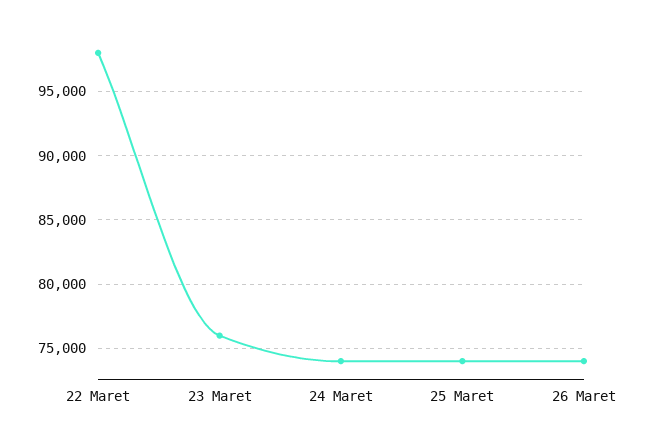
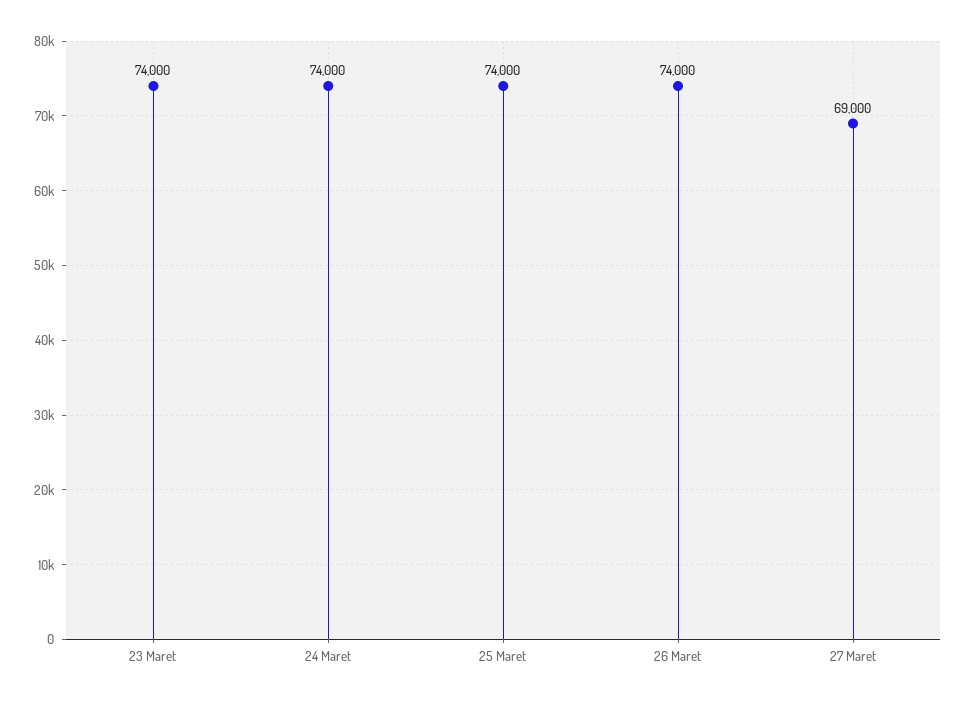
22 Maret: 98000 -> none
23 Maret: 76000 -> 74000
27 Maret: none -> 69000

